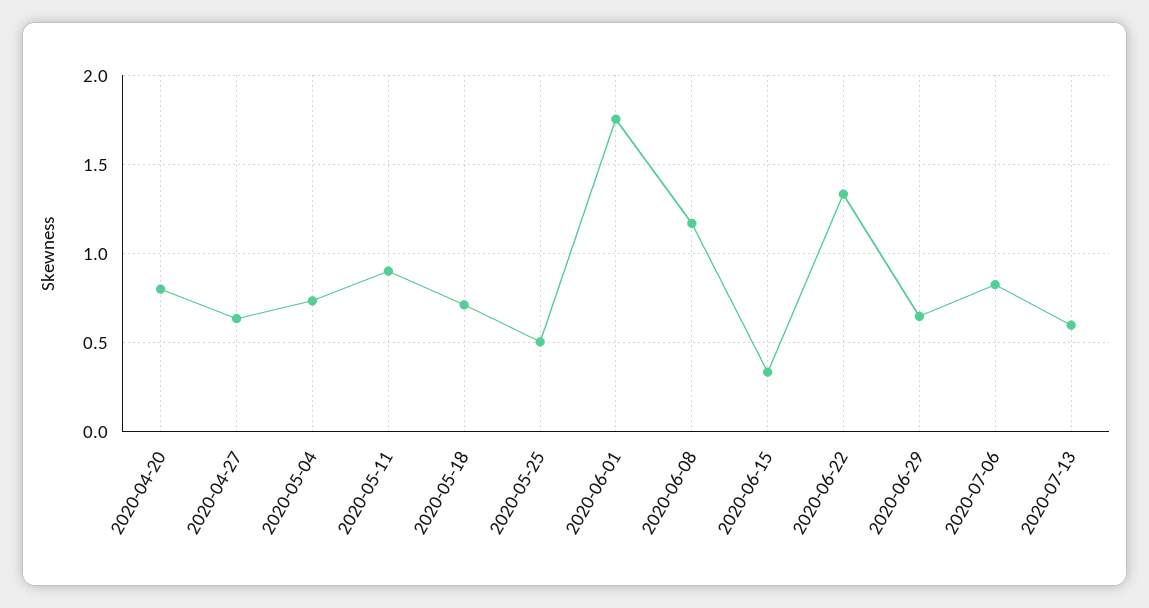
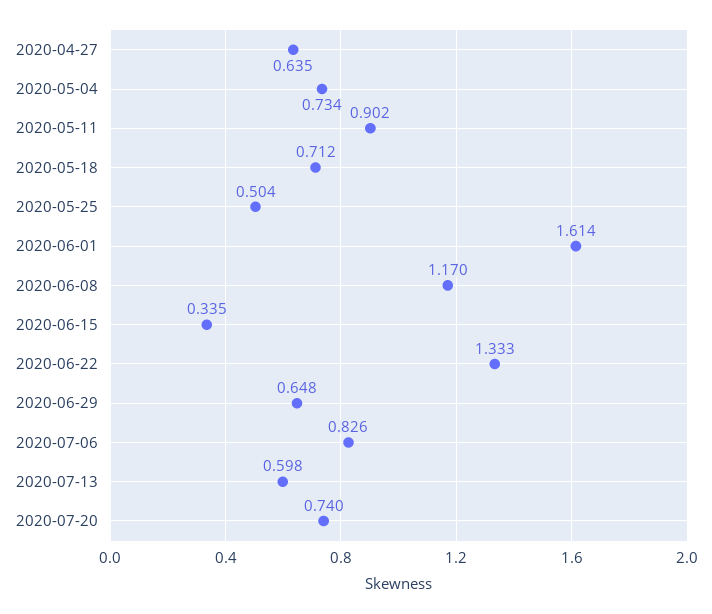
2020-04-20: 0.8 -> none
2020-06-01: 1.75 -> 1.614
2020-07-20: none -> 0.74

